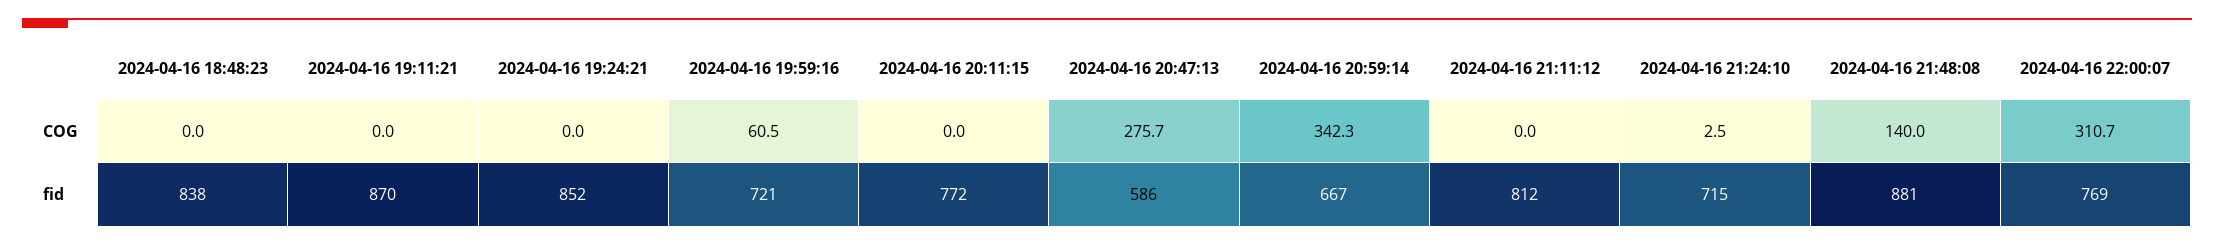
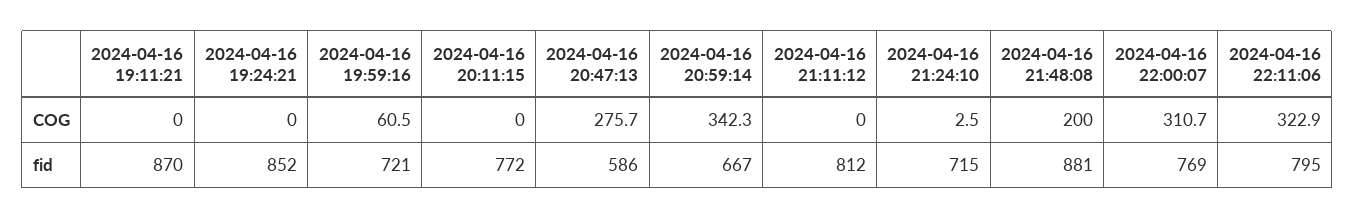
2024-04-16 18:48:23, COG: 0 -> none
2024-04-16 21:48:08, COG: 140 -> 200
2024-04-16 18:48:23, fid: 838 -> none
2024-04-16 22:11:06, COG: none -> 322.9
2024-04-16 22:11:06, fid: none -> 795

